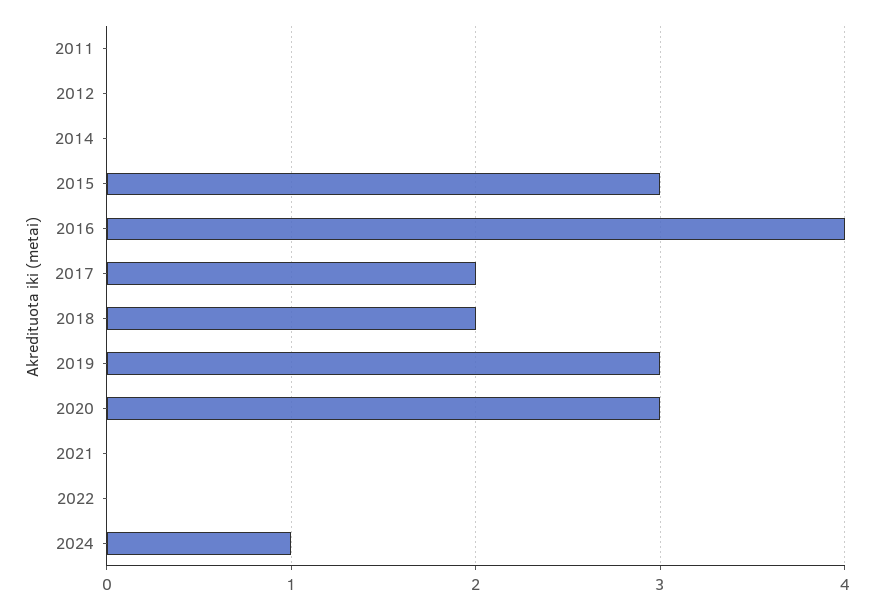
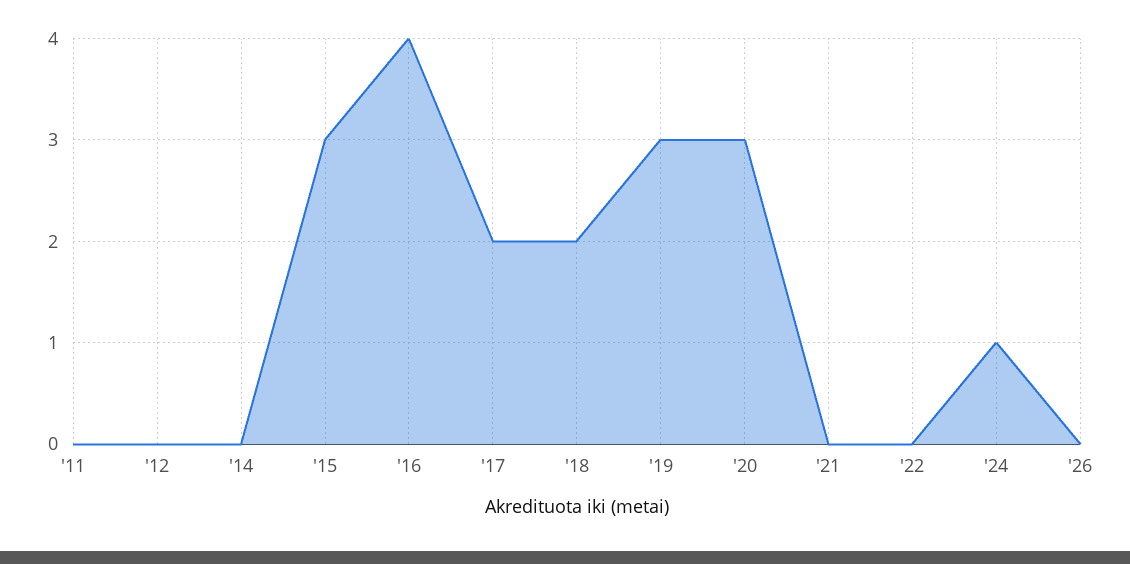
'26: none -> 0

